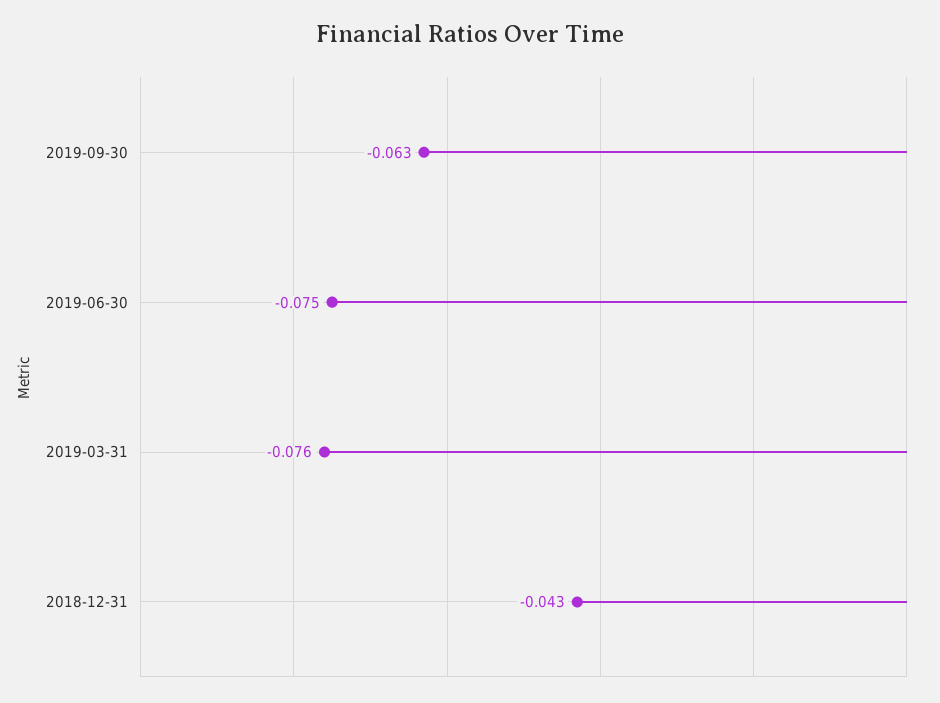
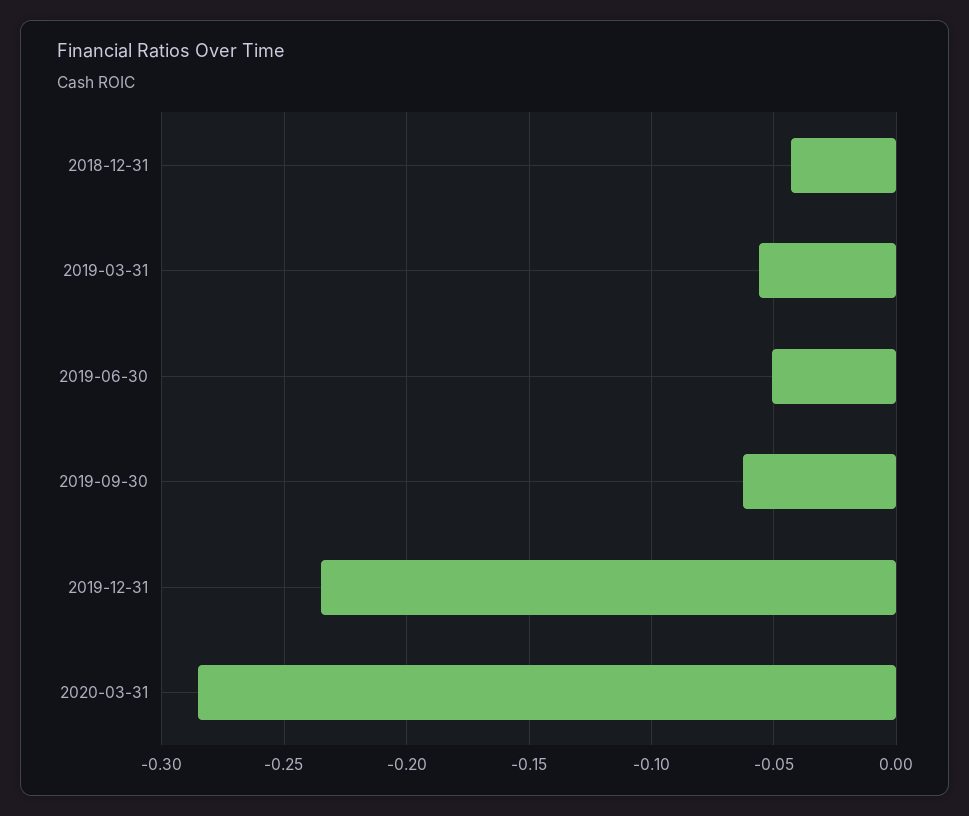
2019-06-30: -0.075 -> -0.05
2019-03-31: -0.076 -> -0.055
2019-12-31: none -> -0.235
2020-03-31: none -> -0.285

